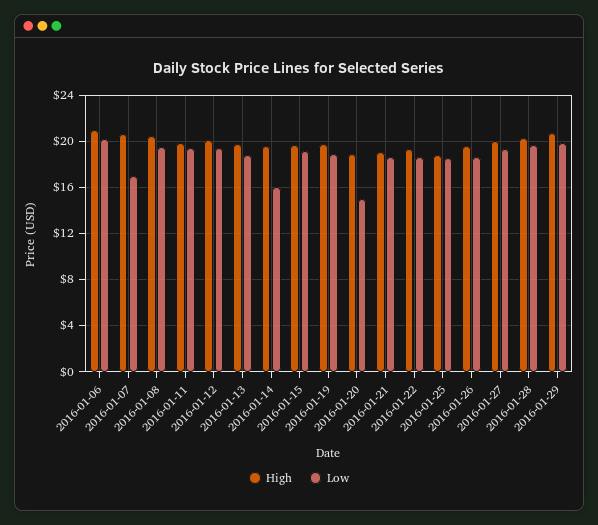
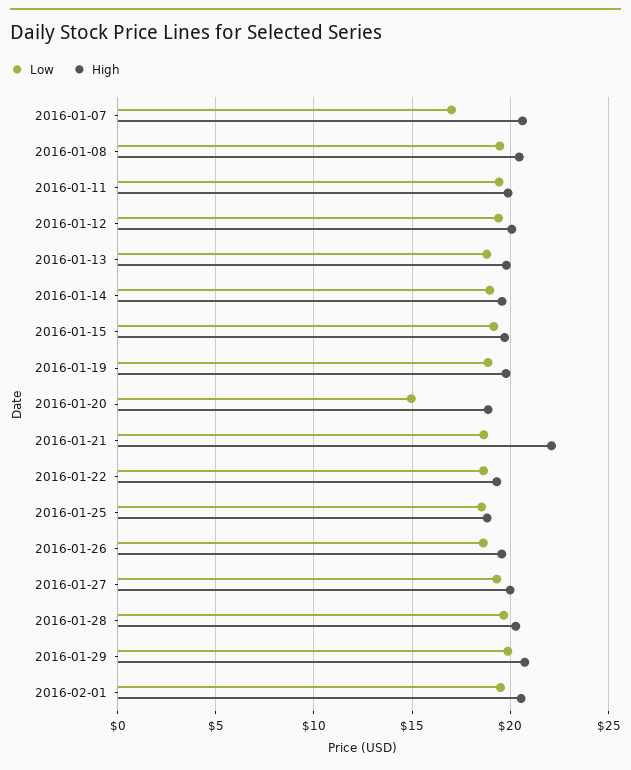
High, 2016-01-06: 21 -> none
Low, 2016-01-06: 20 -> none
Low, 2016-01-14: 16 -> 19
High, 2016-01-21: 19 -> 22
Low, 2016-02-01: none -> 19.5
High, 2016-02-01: none -> 20.5

